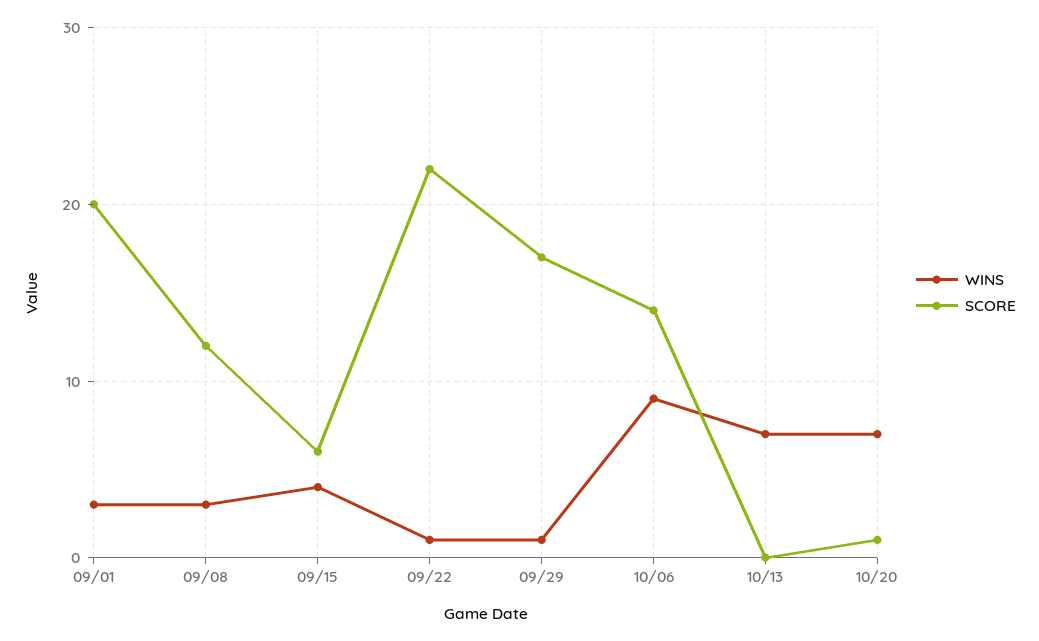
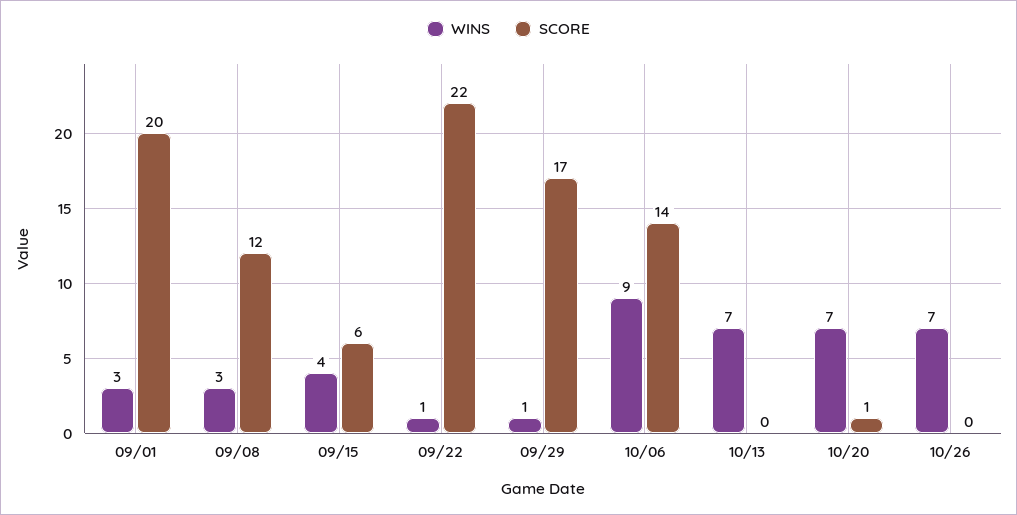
WINS, 10/26: none -> 7
SCORE, 10/26: none -> 0

